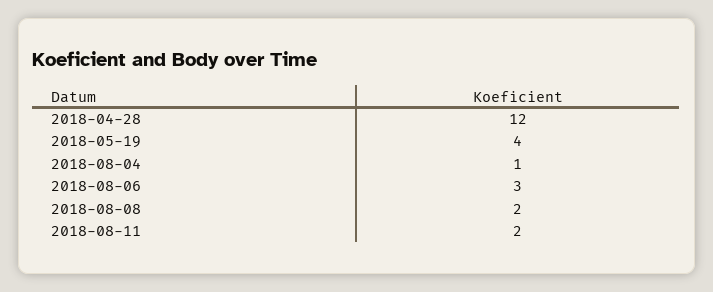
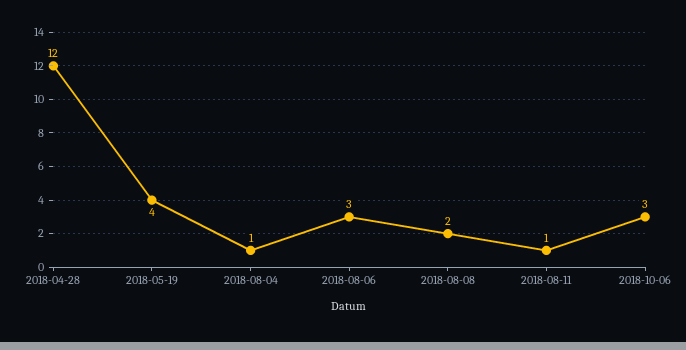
2018-08-11: 2 -> 1
2018-10-06: none -> 3

